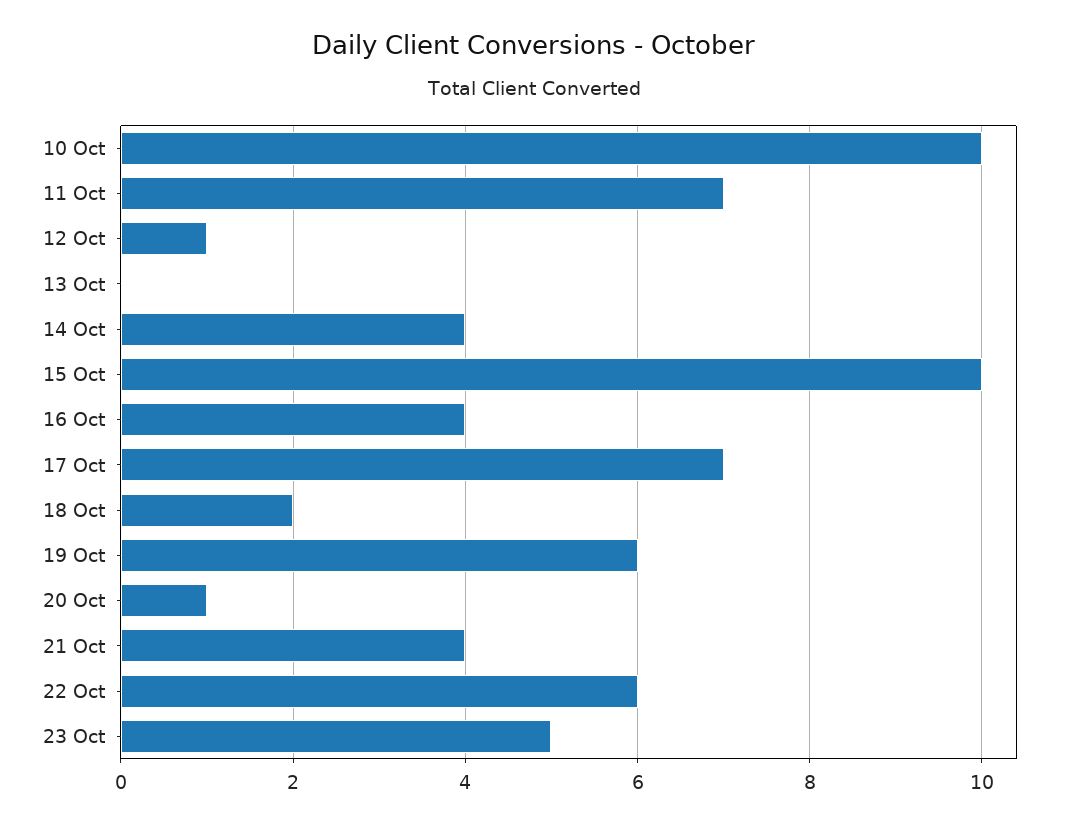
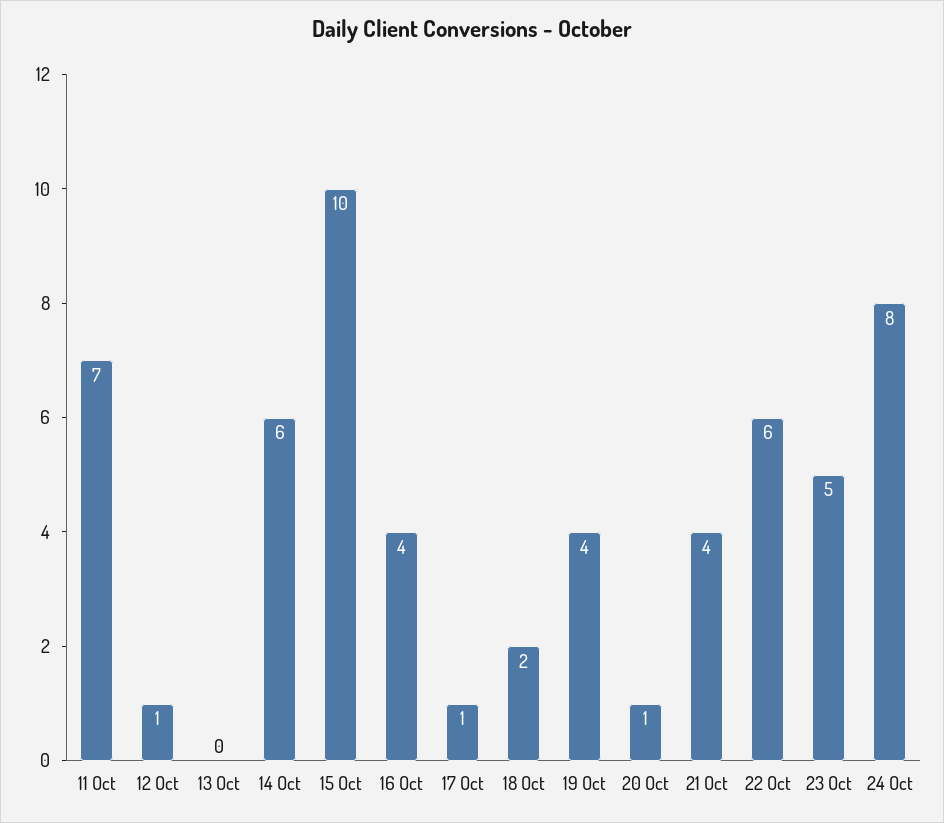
10 Oct: 10 -> none
14 Oct: 4 -> 6
17 Oct: 7 -> 1
19 Oct: 6 -> 4
24 Oct: none -> 8

